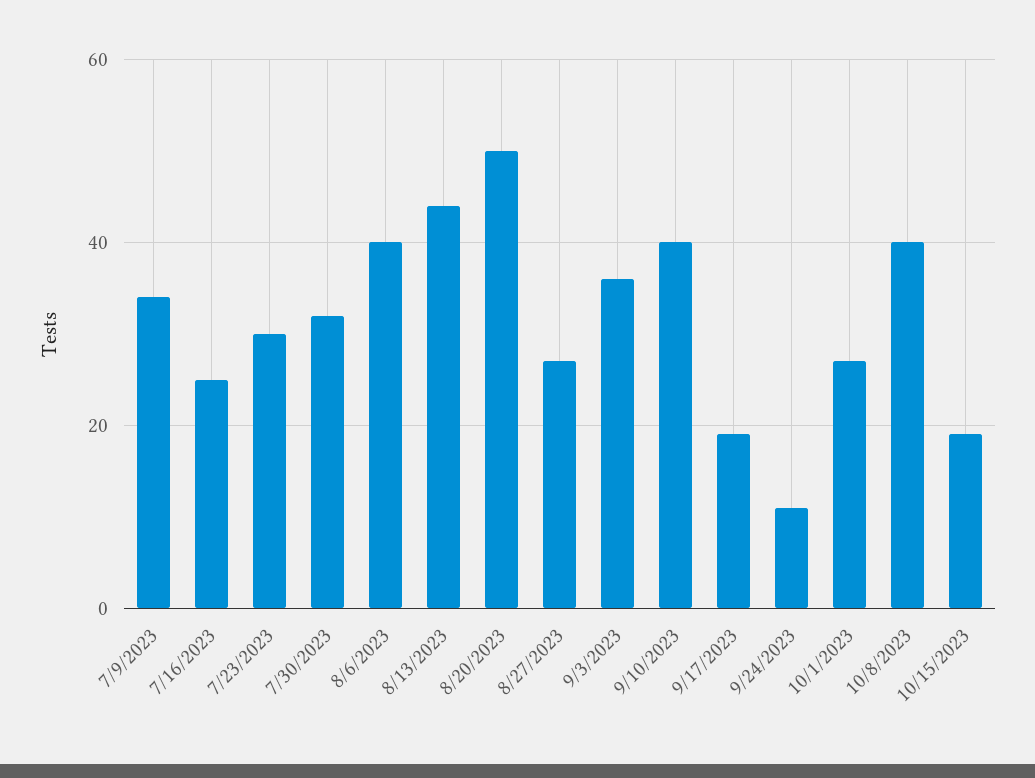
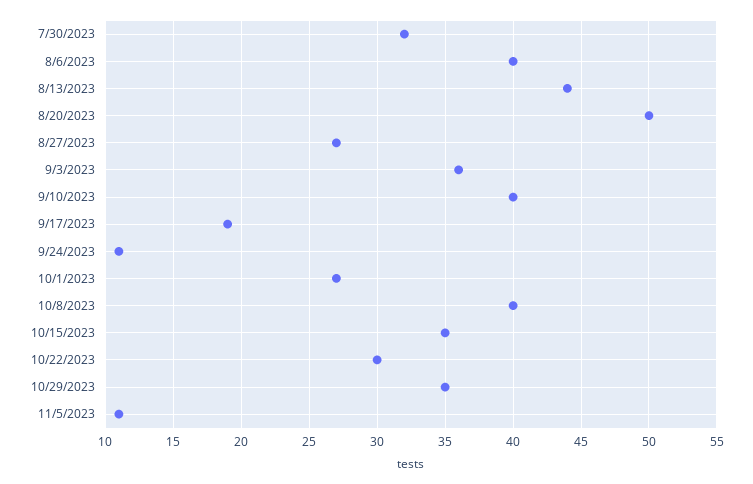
7/9/2023: 35 -> none
7/16/2023: 25 -> none
7/23/2023: 30 -> none
10/15/2023: 20 -> 35
10/22/2023: none -> 30
10/29/2023: none -> 35
11/5/2023: none -> 11

